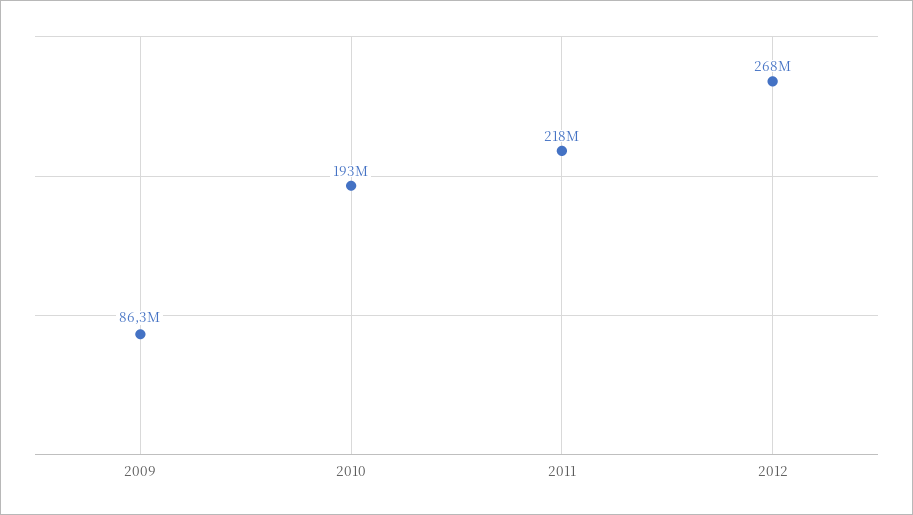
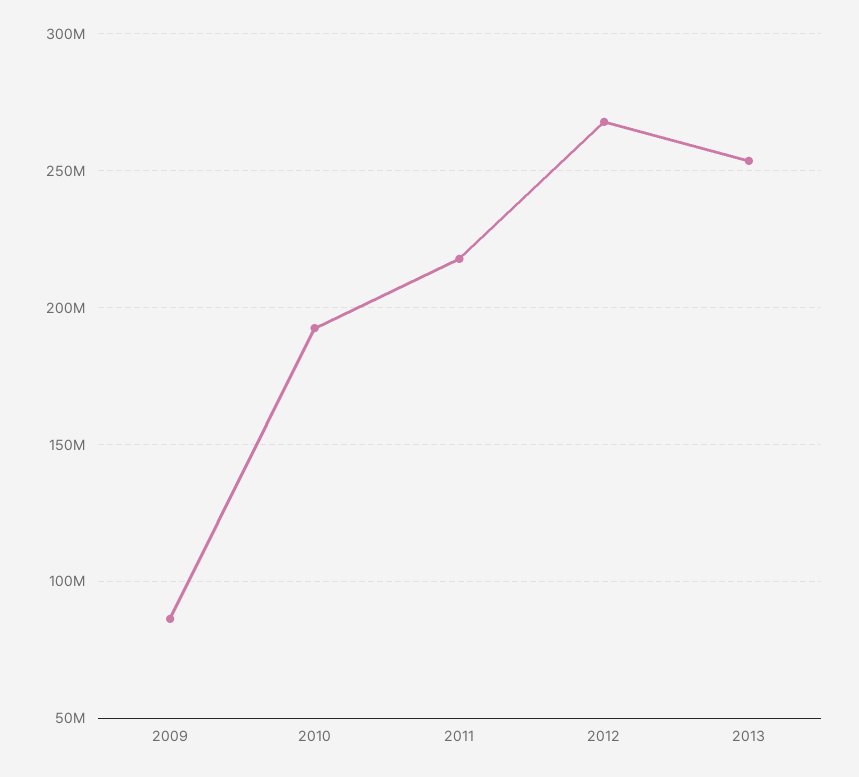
2013: none -> 255000000

